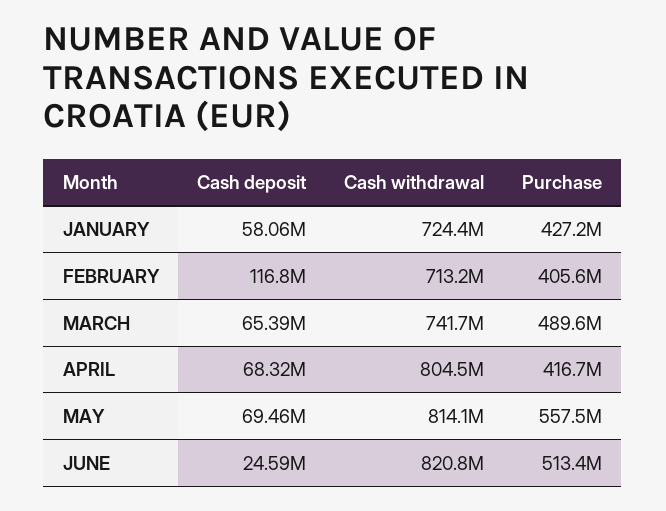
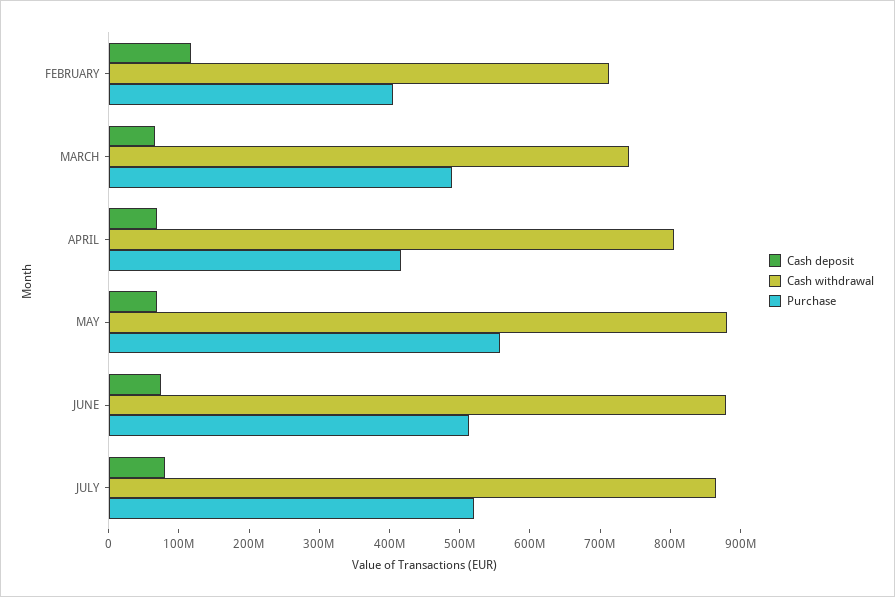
Cash deposit, JANUARY: 58060000 -> none
Cash withdrawal, JANUARY: 724400000 -> none
Purchase, JANUARY: 427200000 -> none
Cash withdrawal, MAY: 814100000 -> 880000000
Cash deposit, JUNE: 24590000 -> 80000000
Cash withdrawal, JUNE: 820800000 -> 880000000
Cash deposit, JULY: none -> 80000000
Cash withdrawal, JULY: none -> 860000000
Purchase, JULY: none -> 520000000

